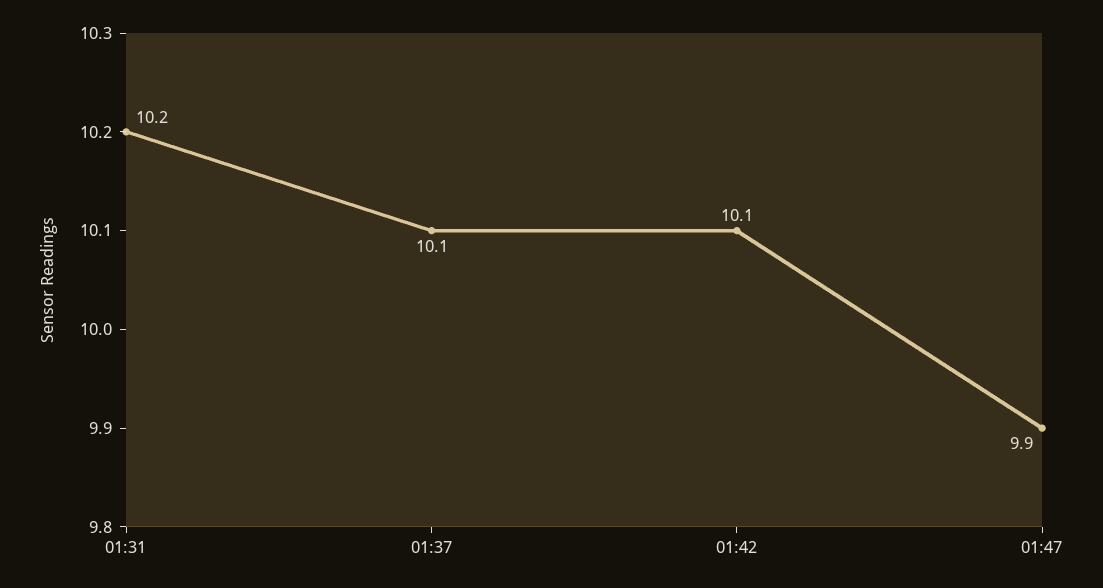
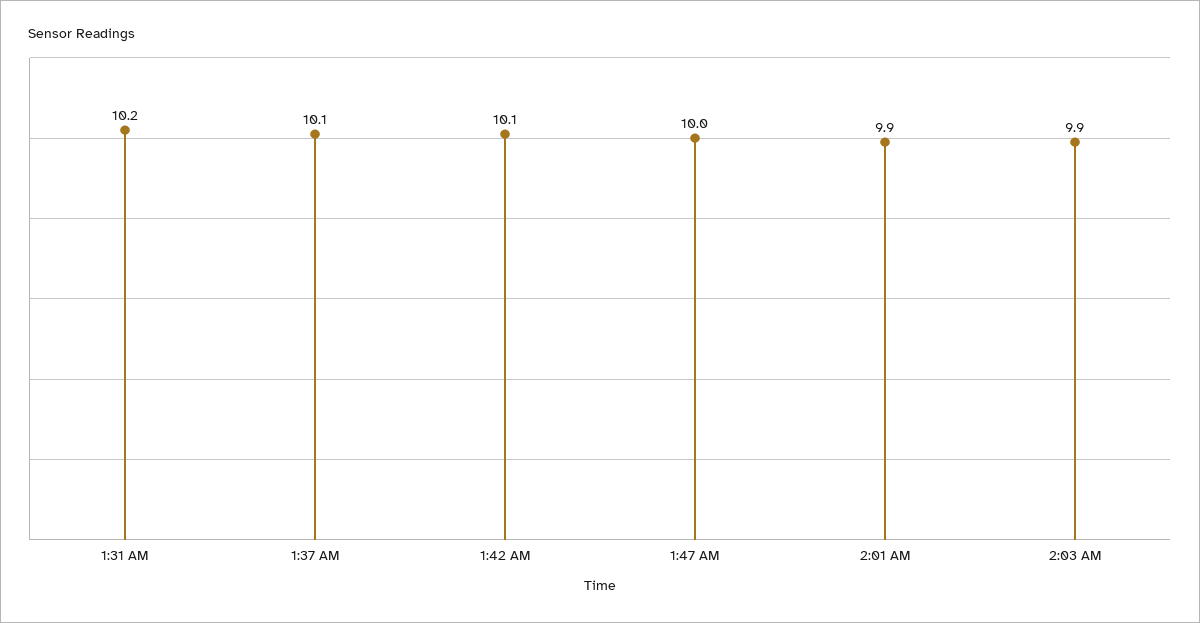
01:47: 9.9 -> 10
2:01 AM: none -> 9.9
2:03 AM: none -> 9.9

